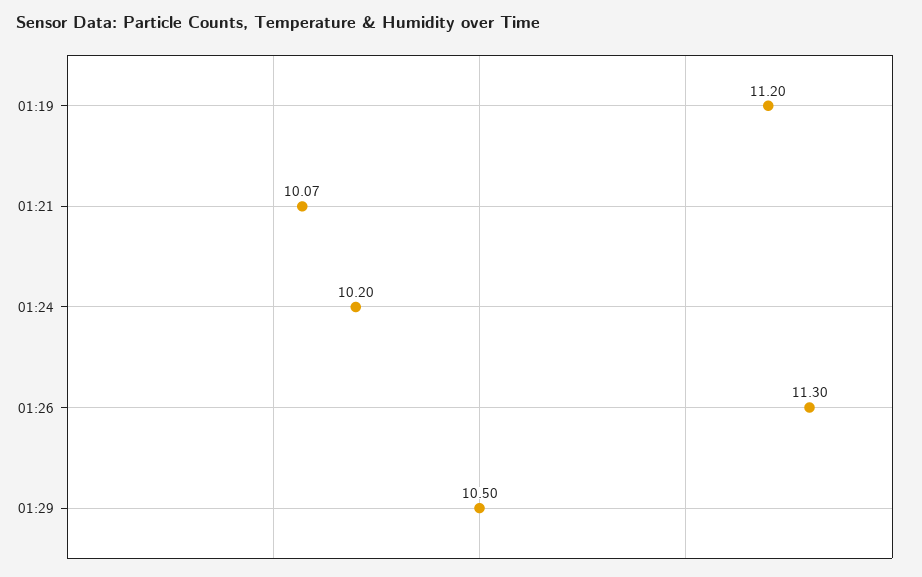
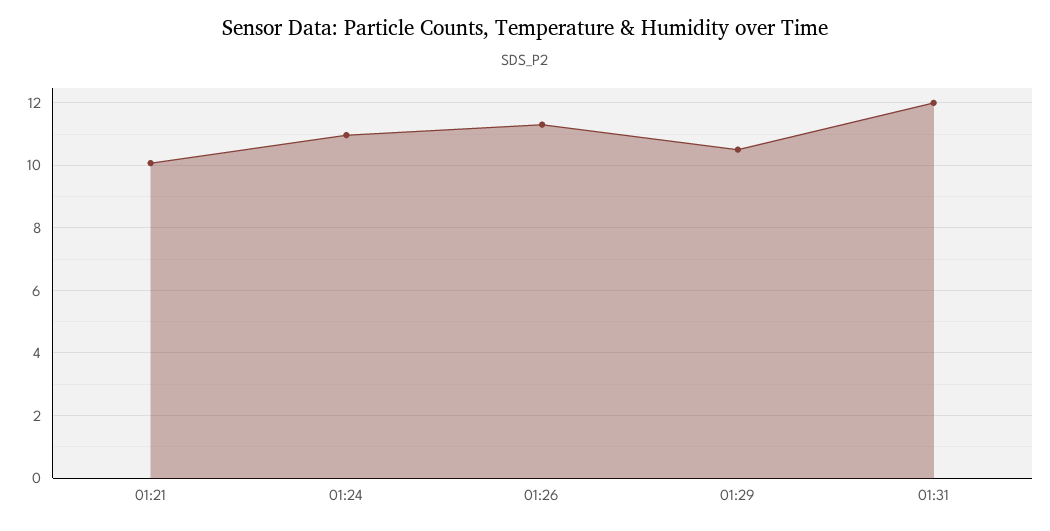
01:19: 11.2 -> none
01:24: 10.2 -> 11
01:31: none -> 12

